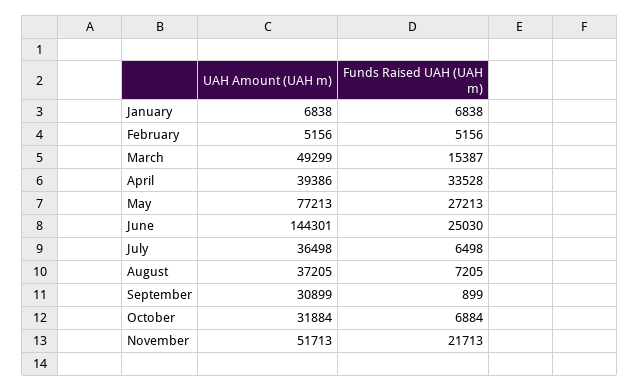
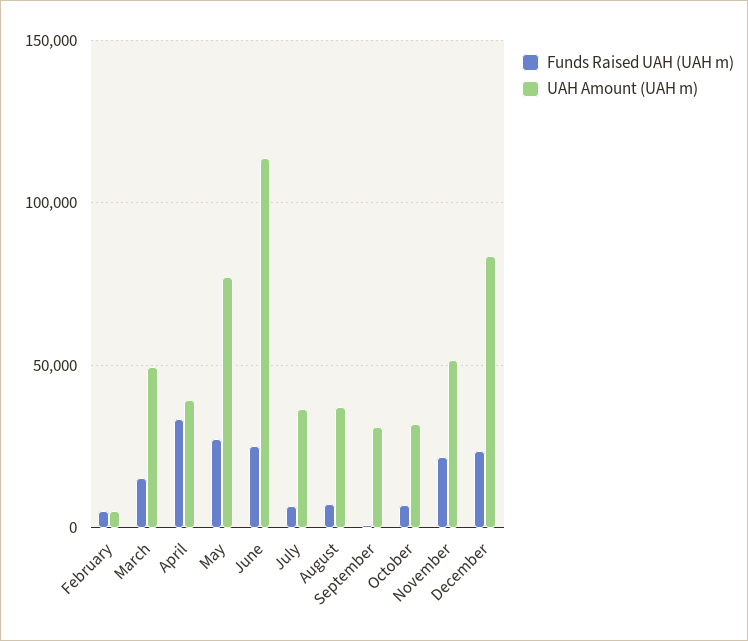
UAH Amount (UAH m), January: 6838 -> none
Funds Raised UAH (UAH m), January: 6838 -> none
UAH Amount (UAH m), June: 144301 -> 115000
Funds Raised UAH (UAH m), December: none -> 25000
UAH Amount (UAH m), December: none -> 85000

